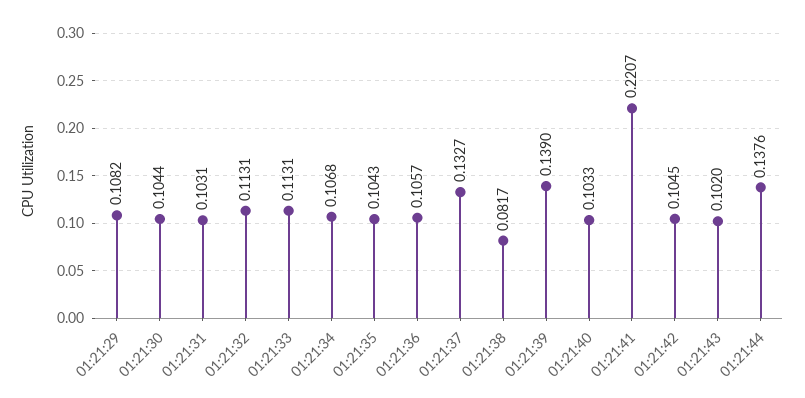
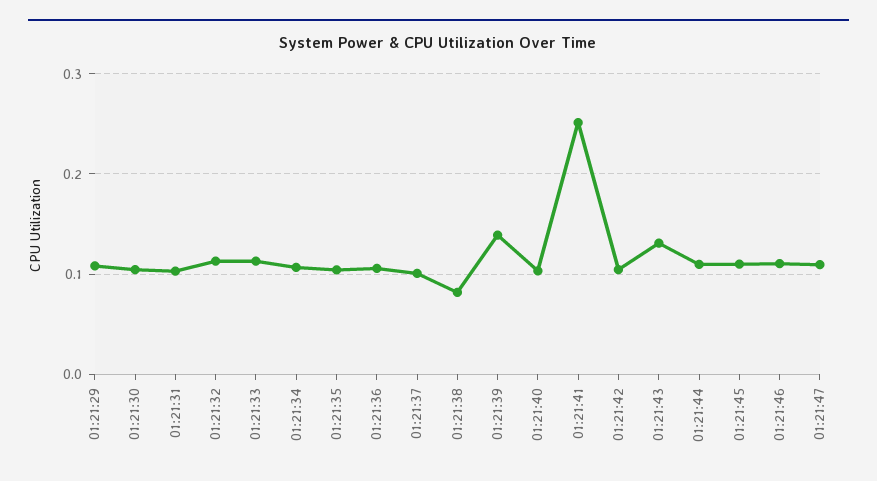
01:21:37: 0.1327 -> 0.1
01:21:41: 0.2207 -> 0.25
01:21:43: 0.102 -> 0.13
01:21:44: 0.1376 -> 0.11
01:21:45: none -> 0.11
01:21:46: none -> 0.11
01:21:47: none -> 0.11

